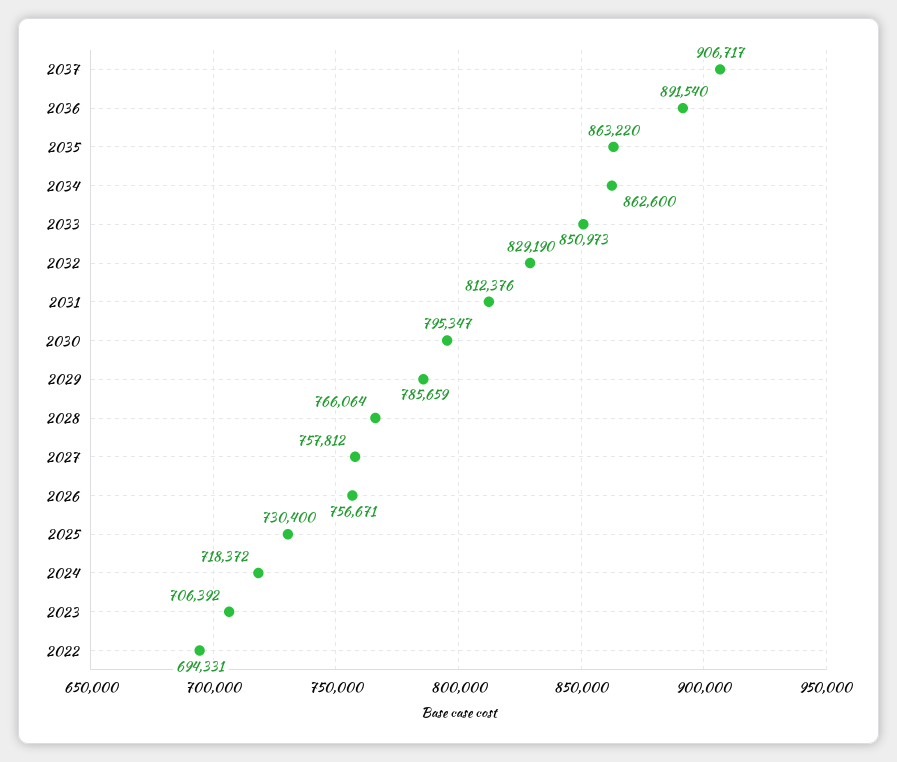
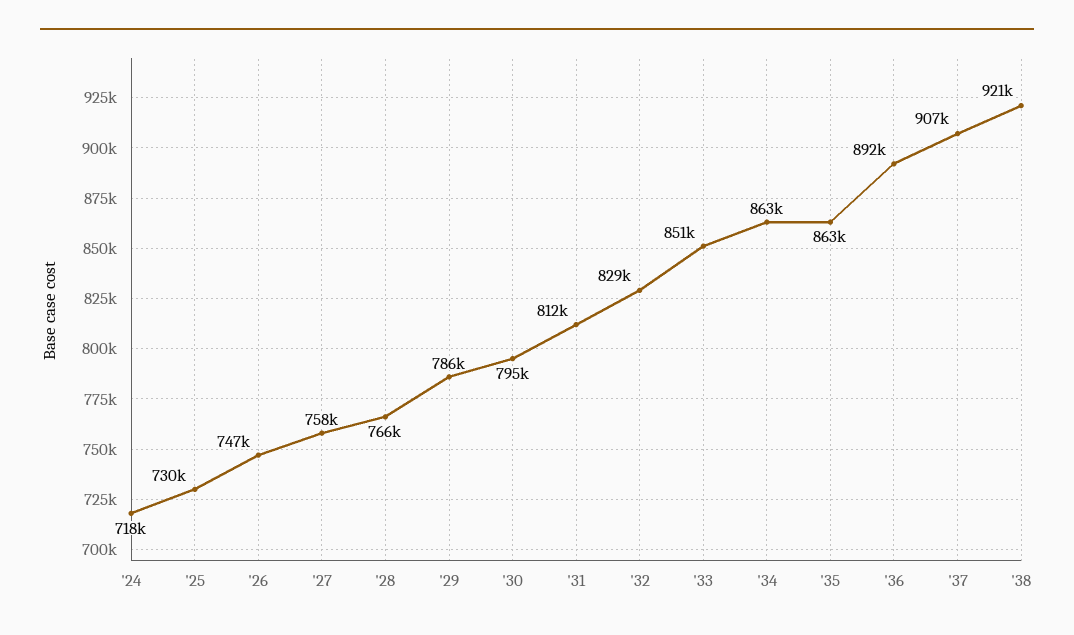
2026: 756671 -> 747000
2023: 706392 -> none
2022: 694331 -> none
'38: none -> 921000

